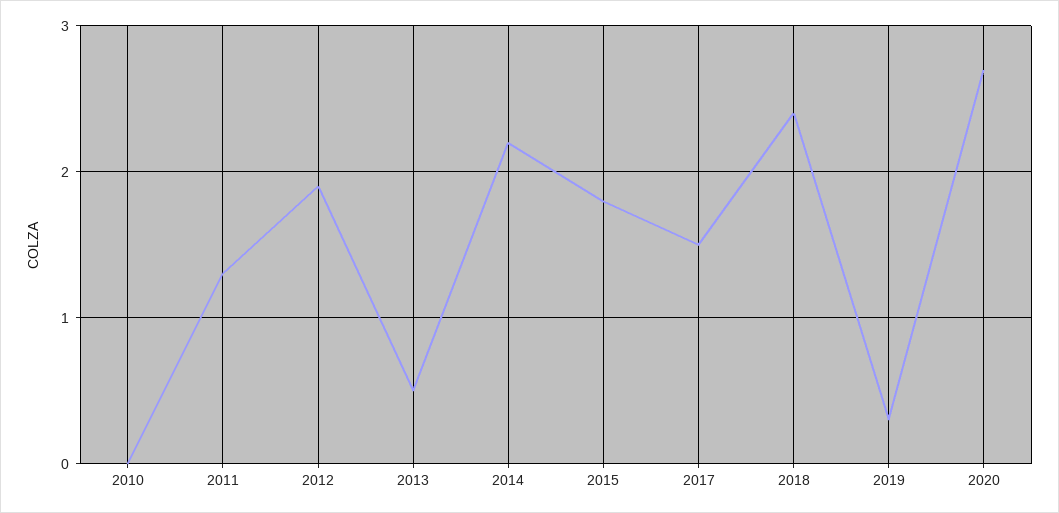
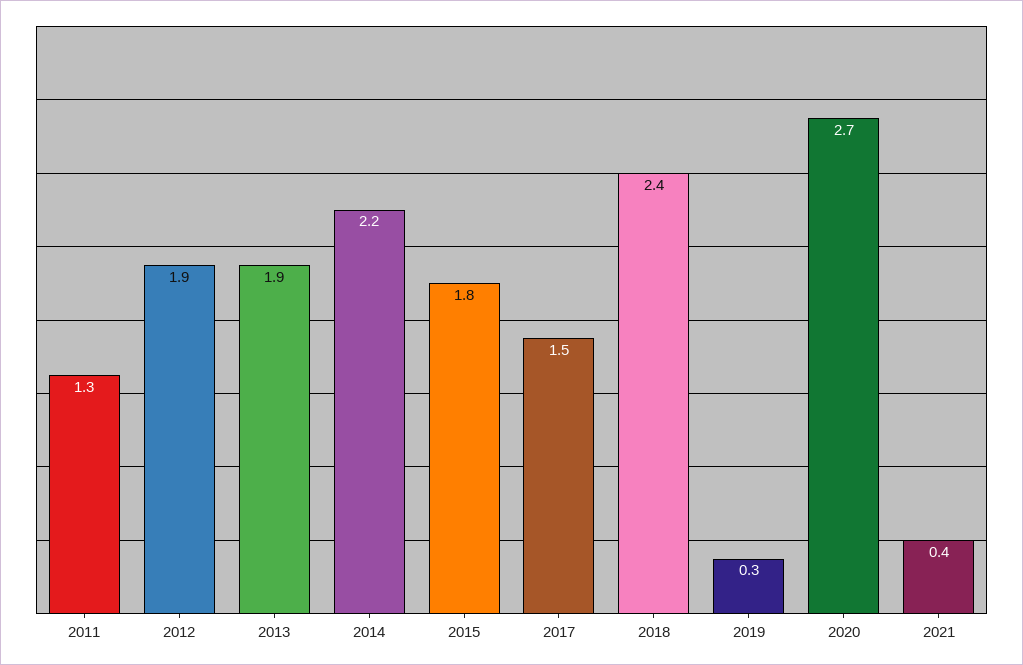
2010: 0 -> none
2013: 0.5 -> 1.9
2021: none -> 0.4

